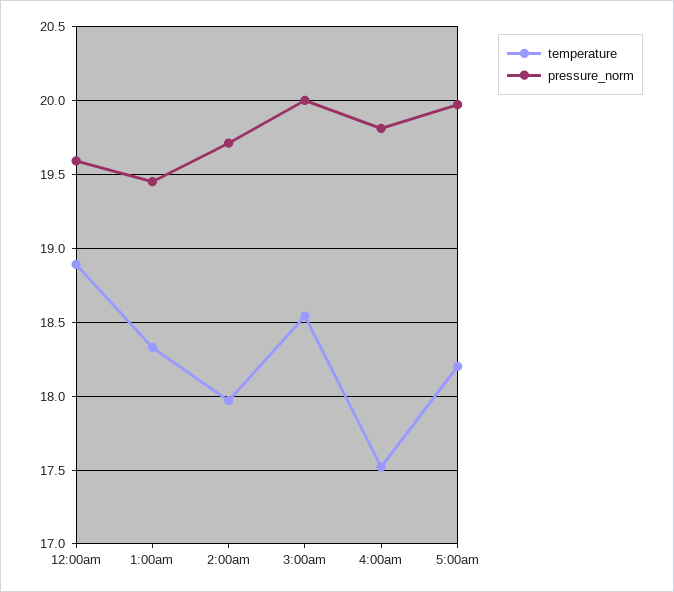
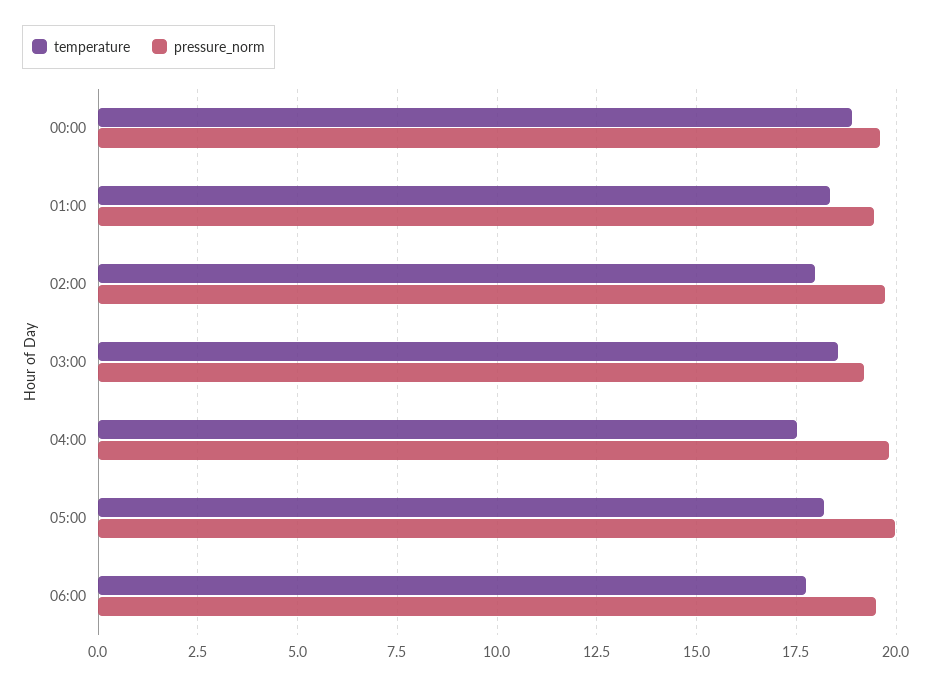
pressure_norm, 3:00am: 20 -> 19.25
temperature, 06:00: none -> 17.75
pressure_norm, 06:00: none -> 19.5

